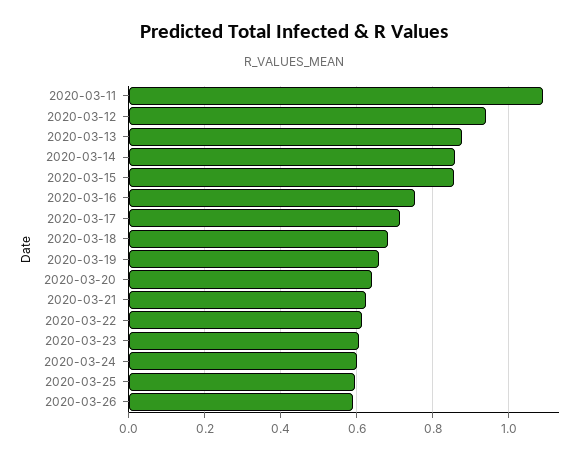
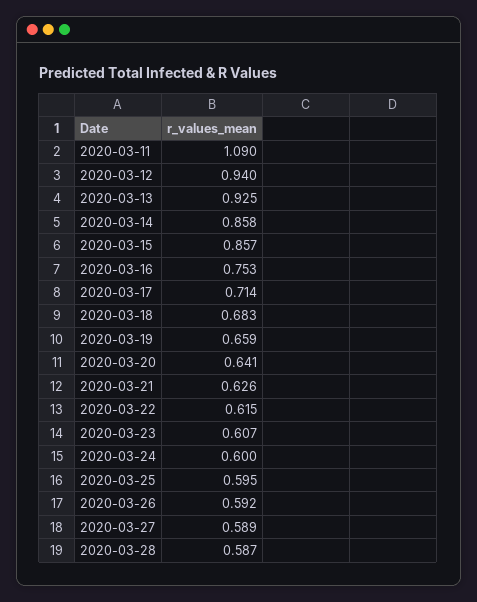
2020-03-13: 0.88 -> 0.925
2020-03-27: none -> 0.589
2020-03-28: none -> 0.587

